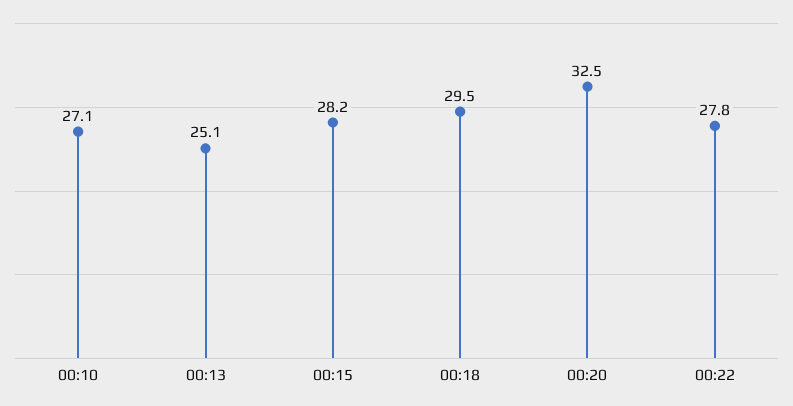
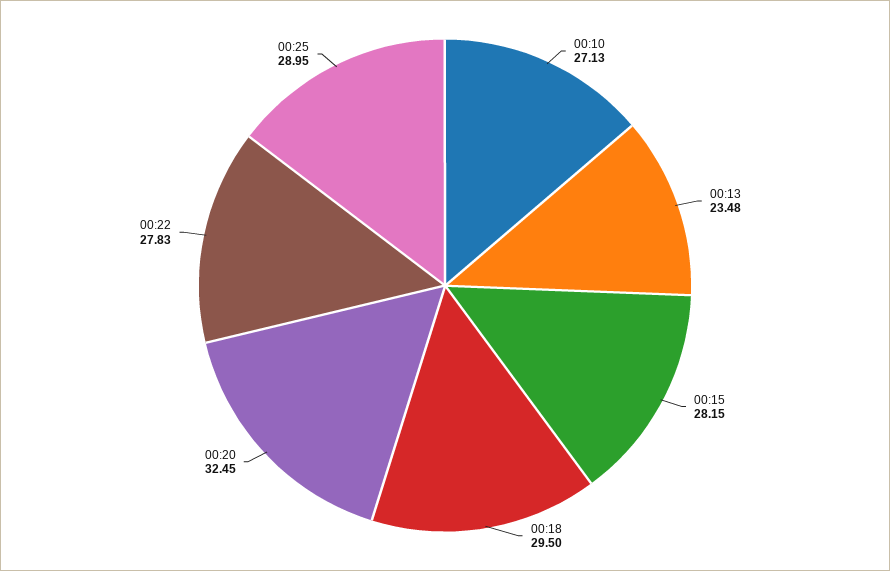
00:13: 25.1 -> 23.48
00:25: none -> 28.95

